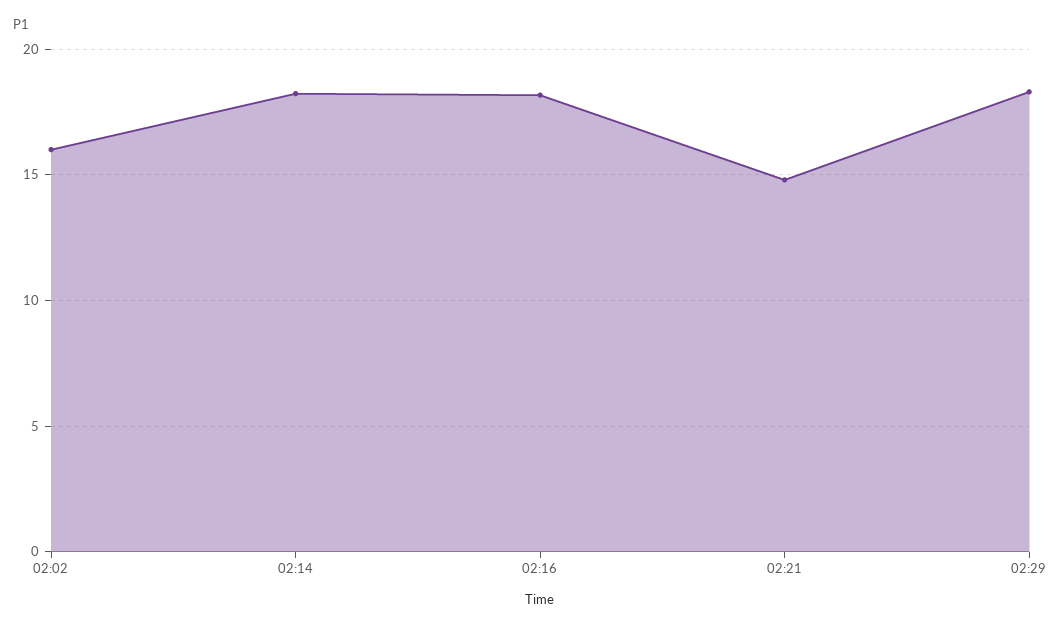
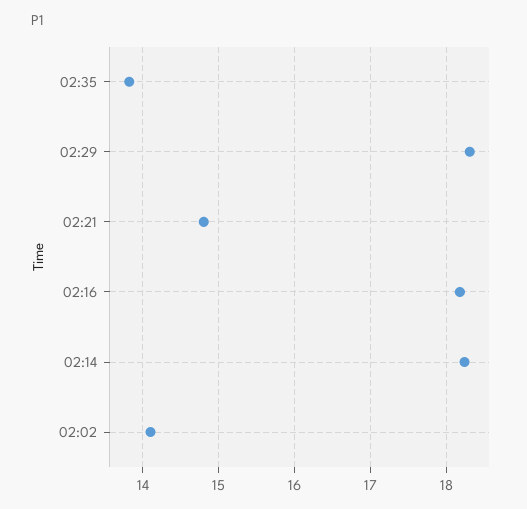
02:02: 16 -> 14.1
02:35: none -> 13.8

